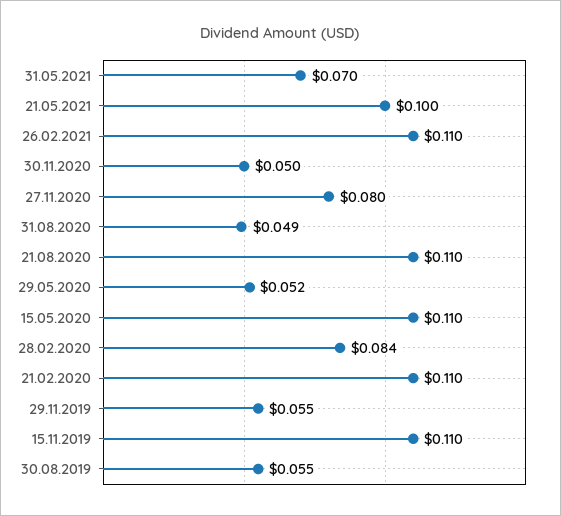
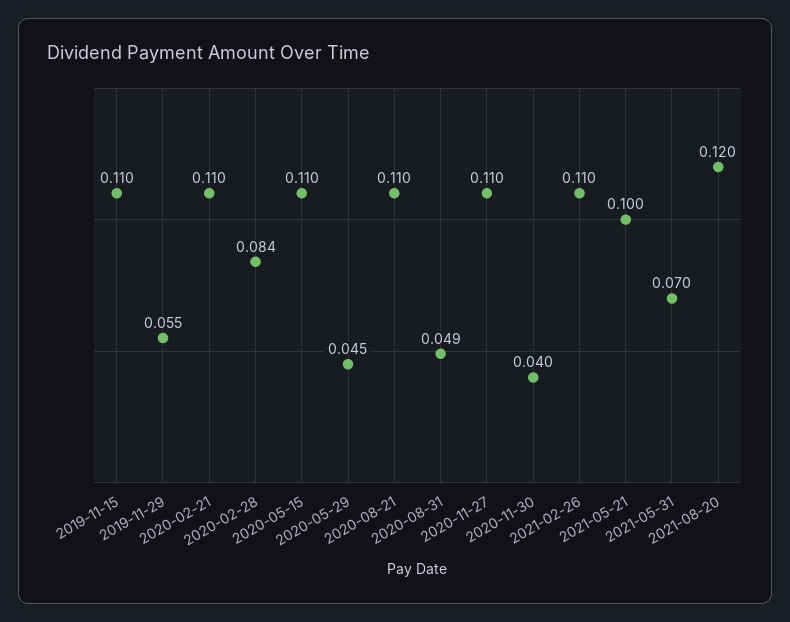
30.11.2020: 0.05 -> 0.04
27.11.2020: 0.08 -> 0.11
29.05.2020: 0.052 -> 0.045
30.08.2019: 0.055 -> none
2021-08-20: none -> 0.12

